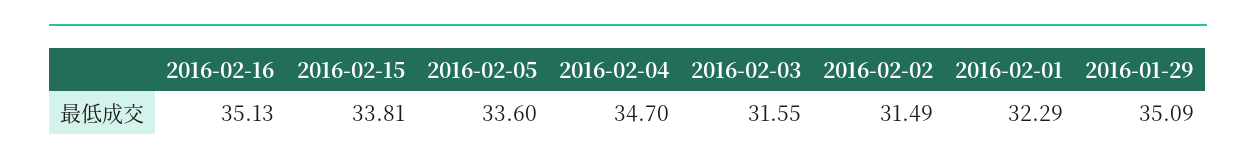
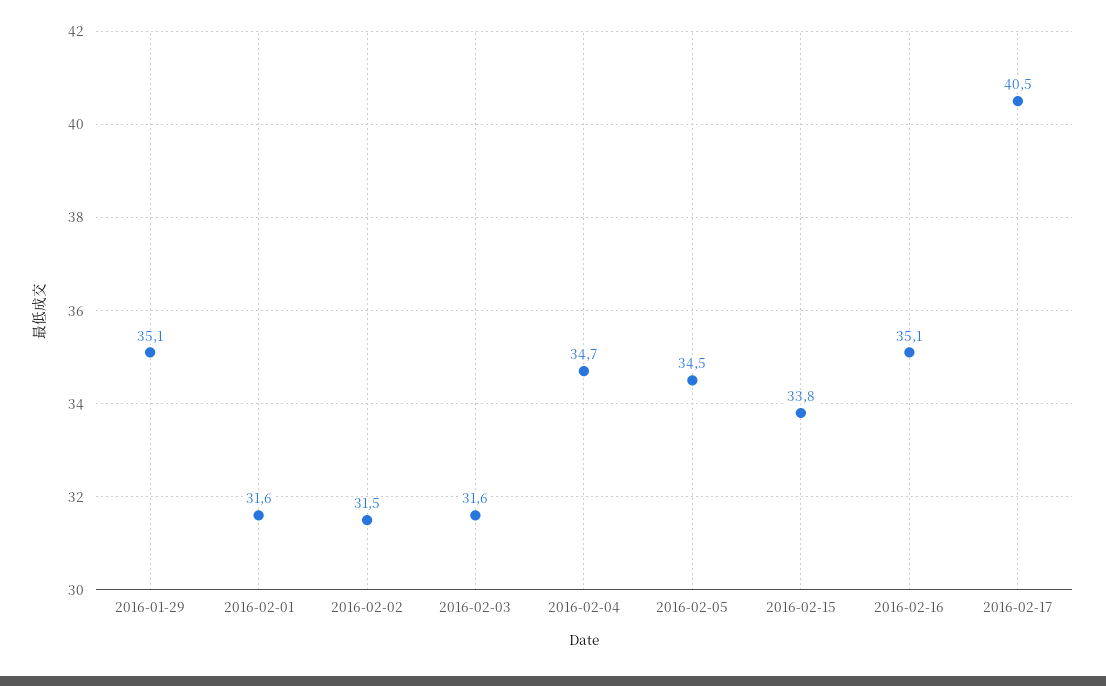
2016-02-05: 33.6 -> 34.5
2016-02-01: 32.29 -> 31.6
2016-02-17: none -> 40.5

